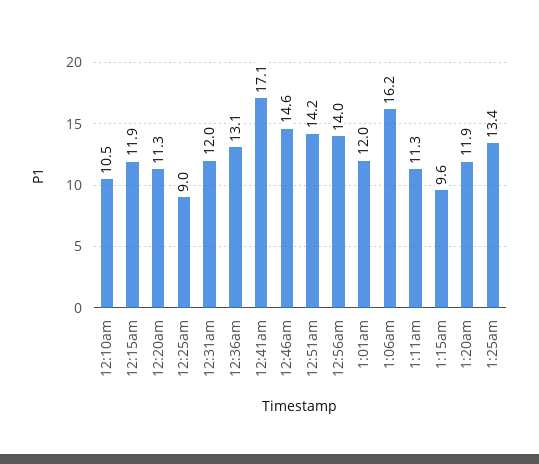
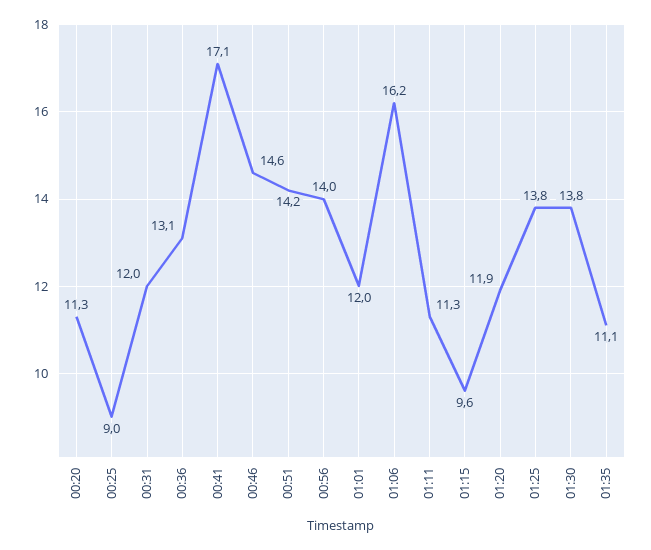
12:10am: 10.5 -> none
12:15am: 11.9 -> none
1:25am: 13.4 -> 13.8
01:30: none -> 13.8
01:35: none -> 11.1

